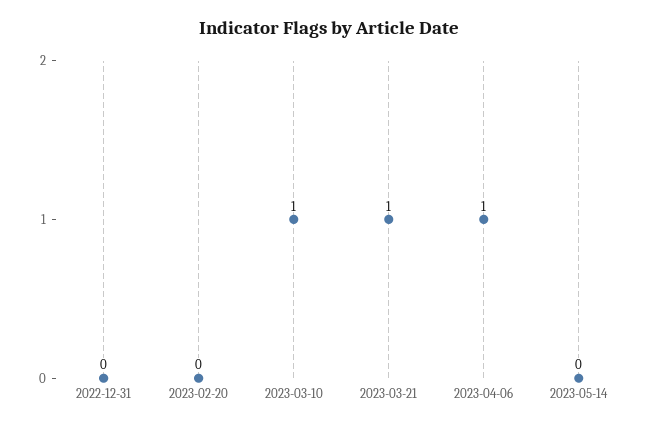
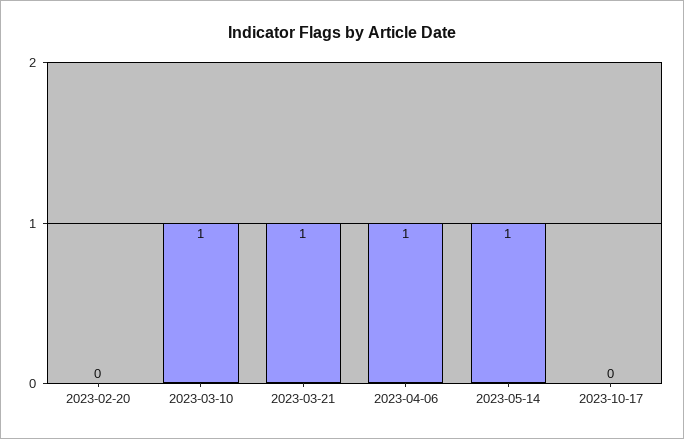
2022-12-31: 0 -> none
2023-05-14: 0 -> 1
2023-10-17: none -> 0

